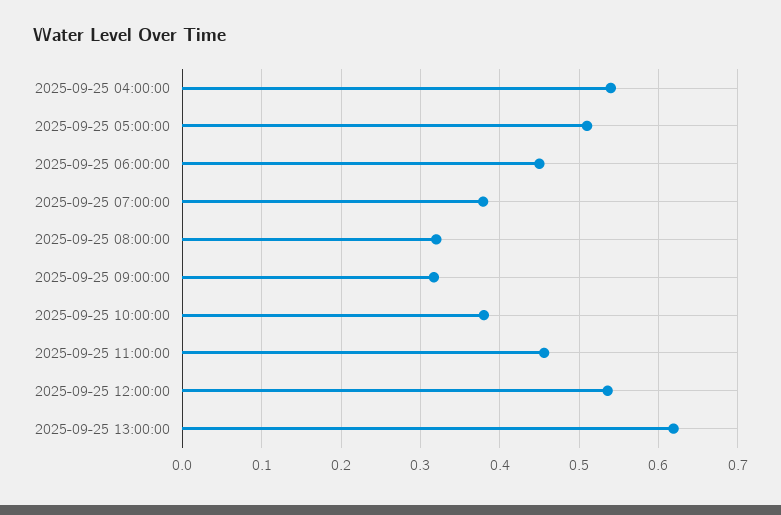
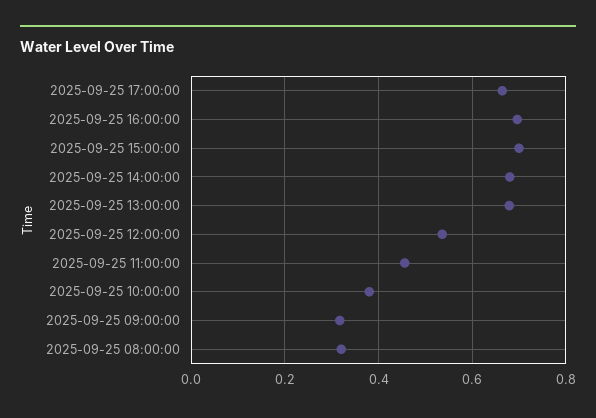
2025-09-25 04:00:00: 0.54 -> none
2025-09-25 05:00:00: 0.51 -> none
2025-09-25 06:00:00: 0.45 -> none
2025-09-25 07:00:00: 0.38 -> none
2025-09-25 13:00:00: 0.62 -> 0.68
2025-09-25 17:00:00: none -> 0.66
2025-09-25 16:00:00: none -> 0.7
2025-09-25 15:00:00: none -> 0.7
2025-09-25 14:00:00: none -> 0.68

